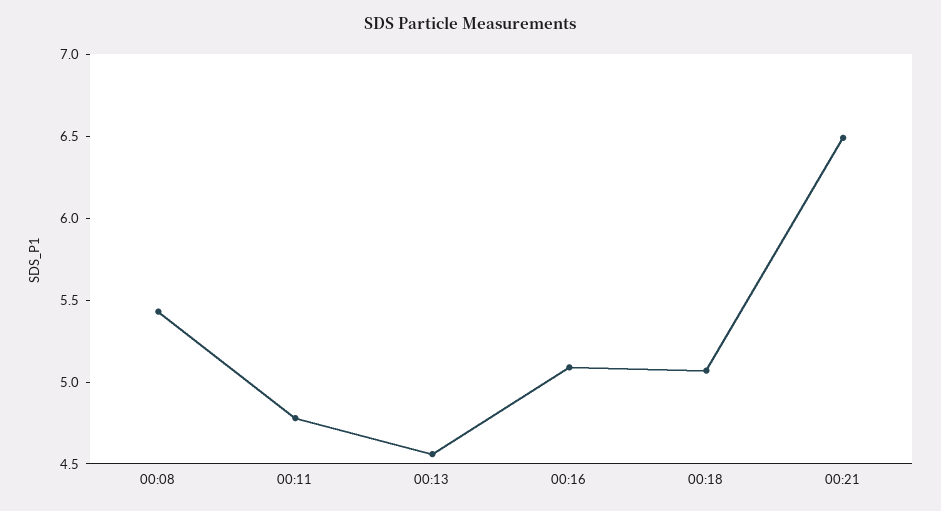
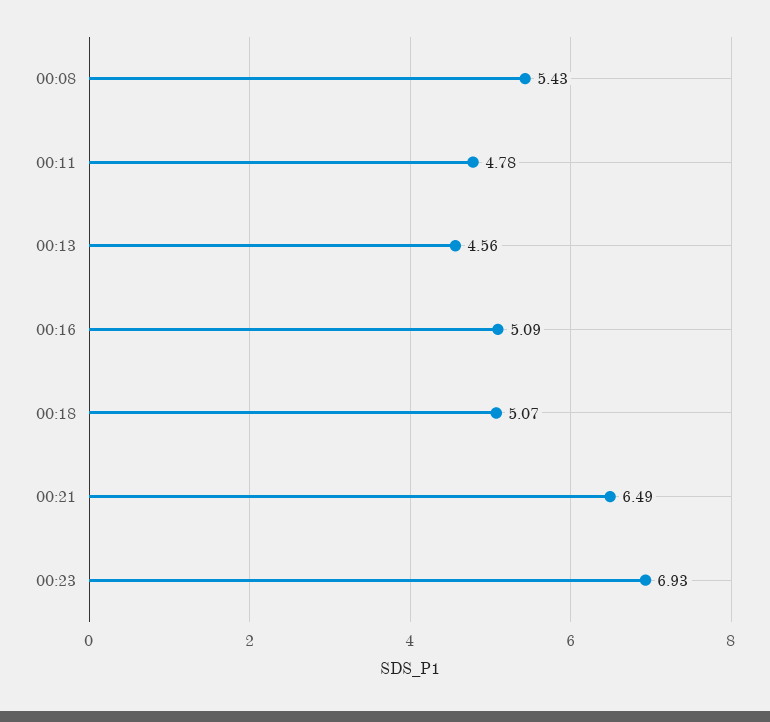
00:23: none -> 6.93

